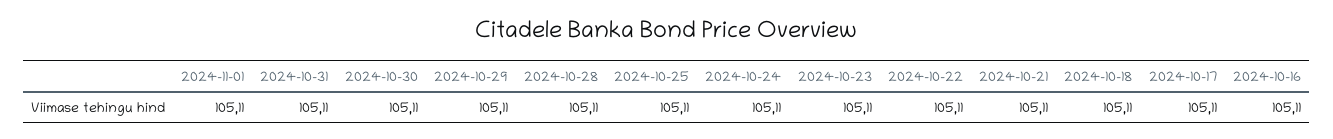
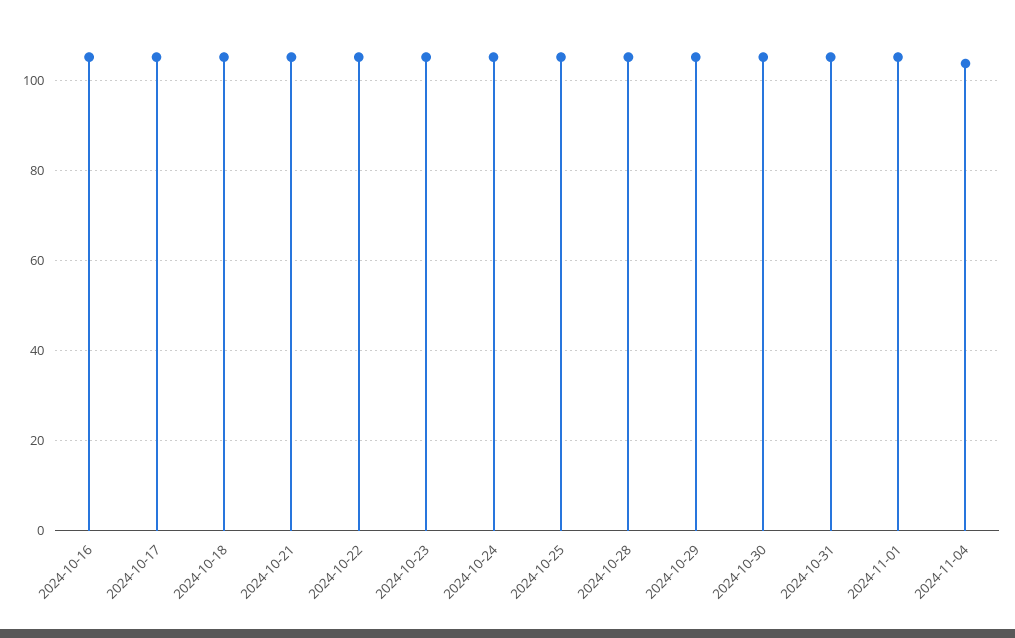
2024-11-04: none -> 104

